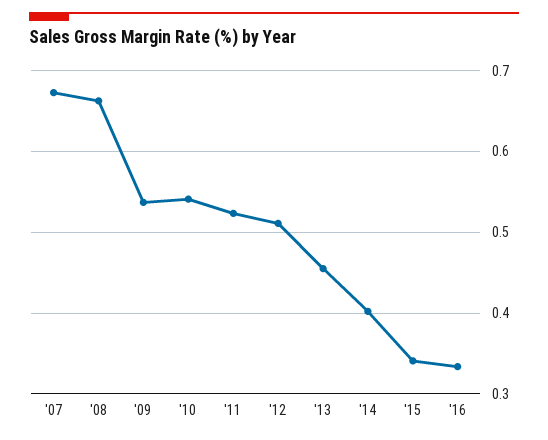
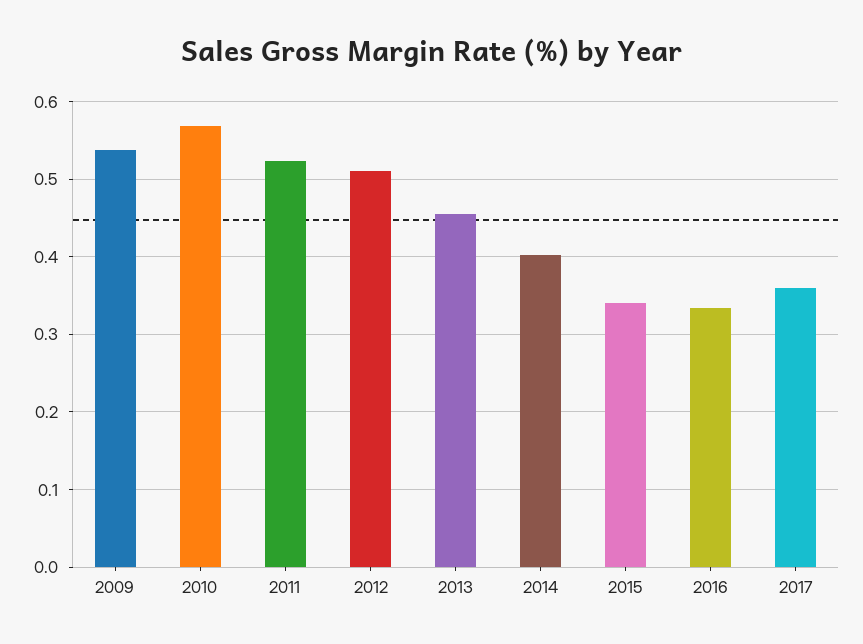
'07: 0.67 -> none
'08: 0.66 -> none
'10: 0.54 -> 0.57
2017: none -> 0.36

